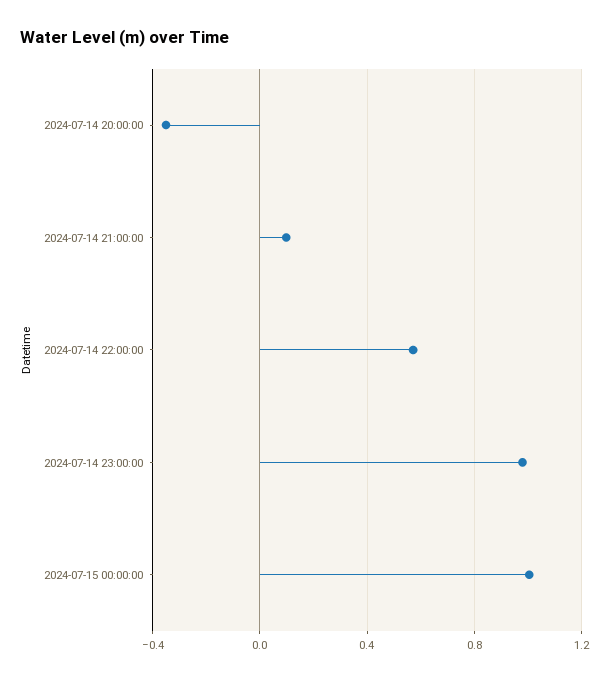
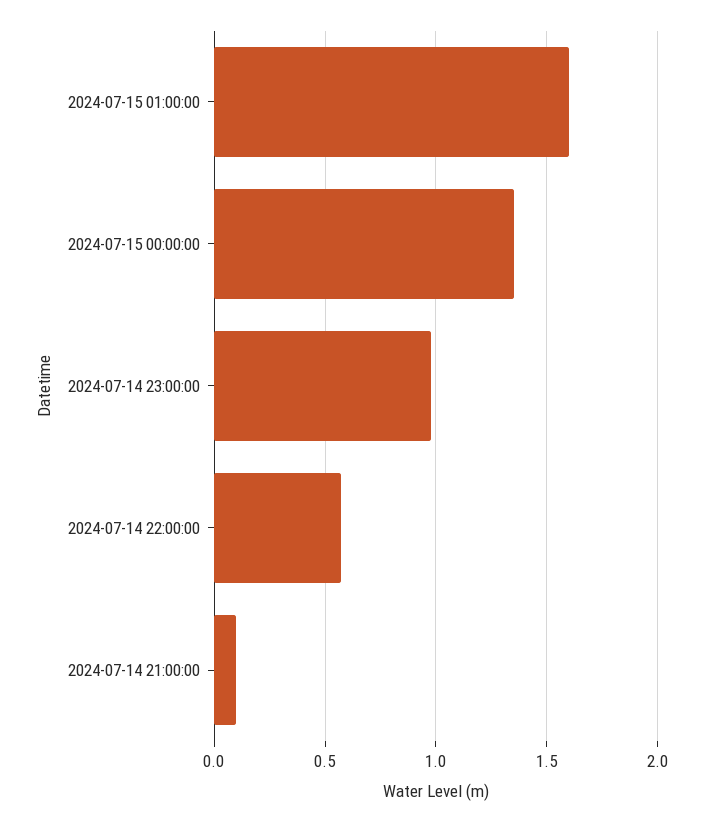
2024-07-14 20:00:00: -0.35 -> none
2024-07-15 00:00:00: 1 -> 1.35
2024-07-15 01:00:00: none -> 1.6

